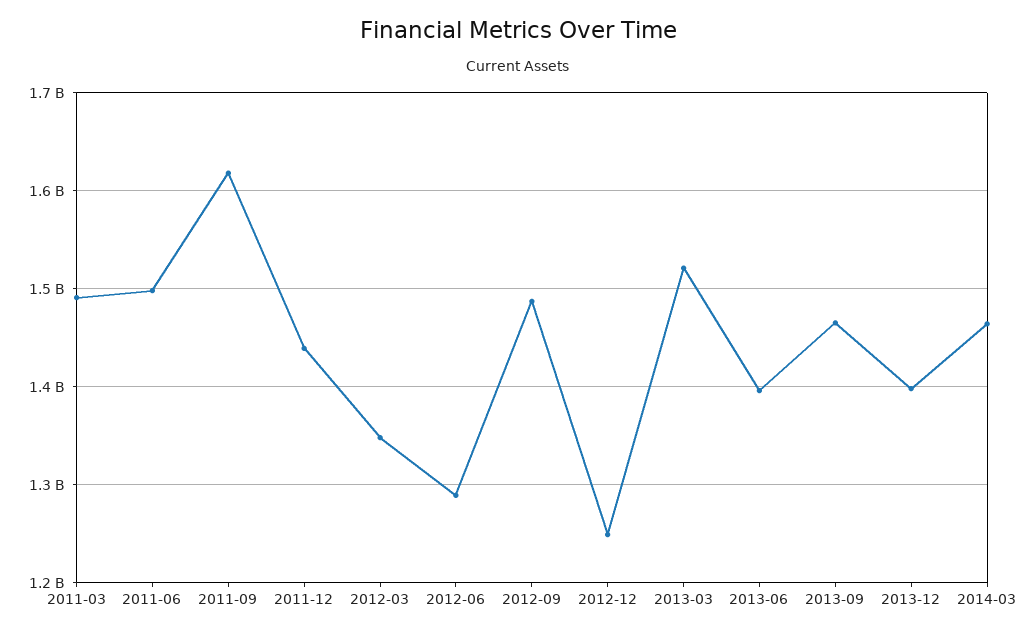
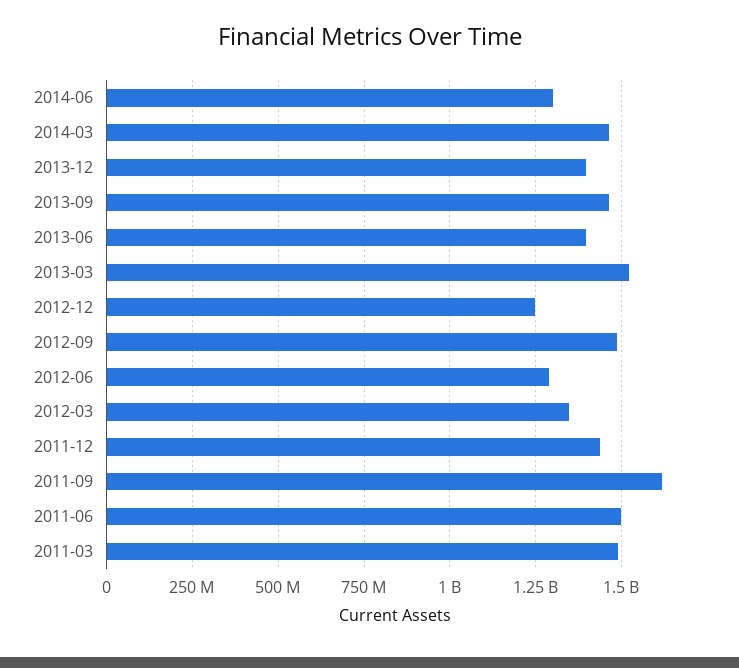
2014-06: none -> 1300000000

